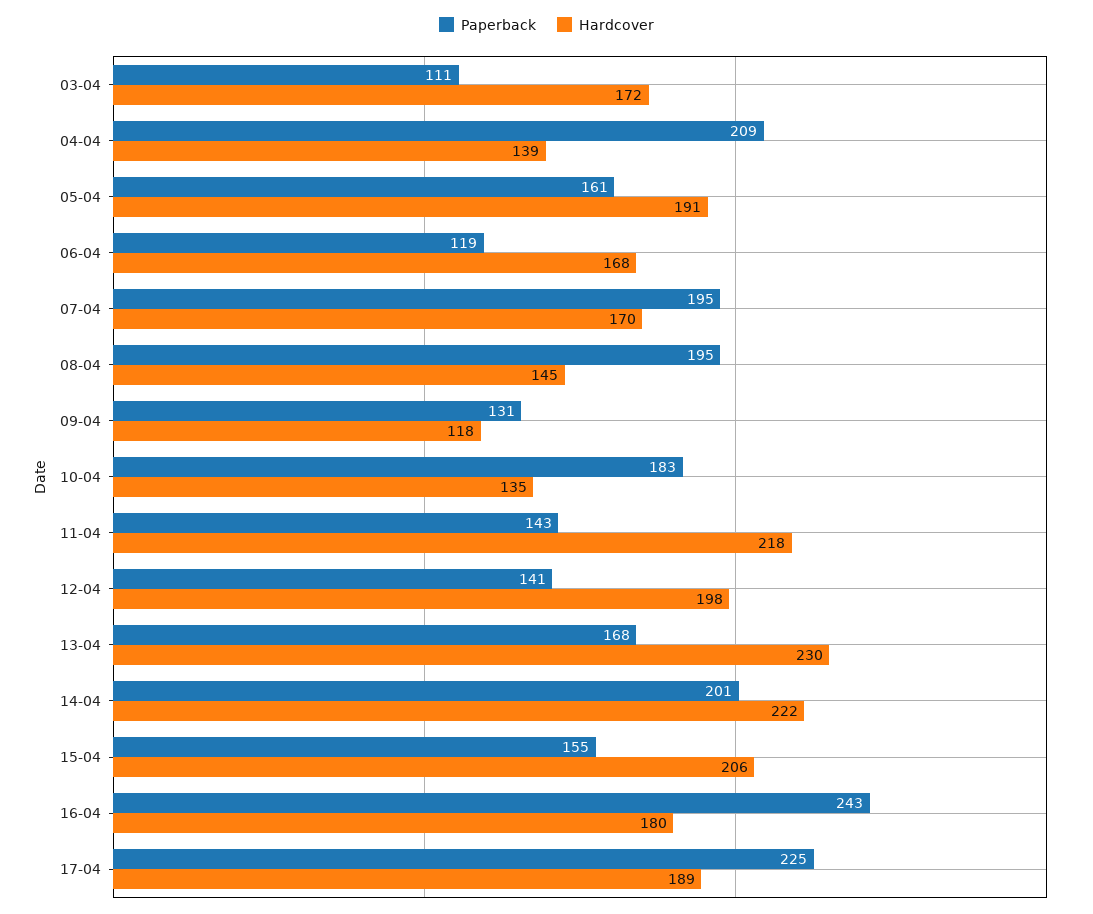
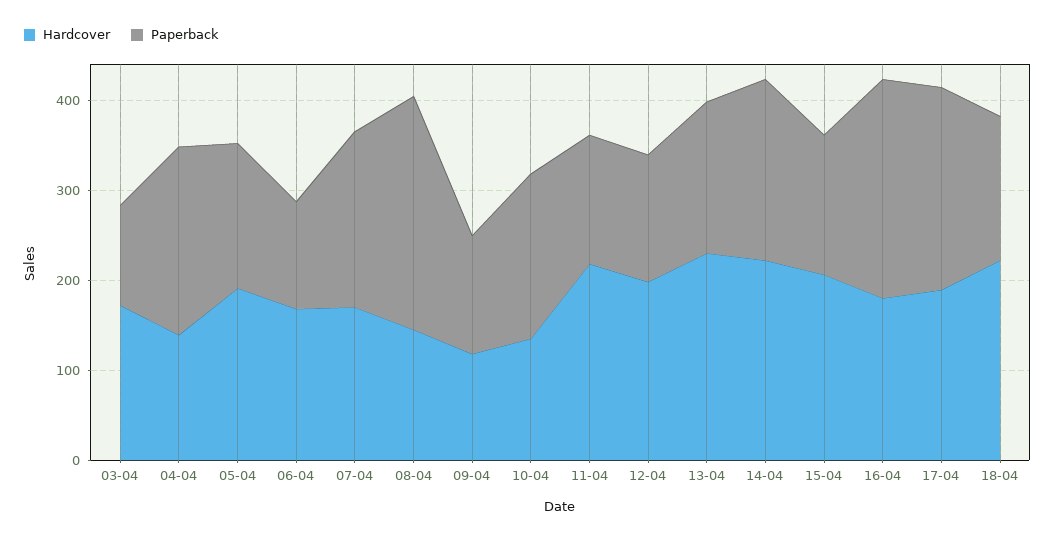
Paperback, 08-04: 195 -> 260
Hardcover, 18-04: none -> 220
Paperback, 18-04: none -> 160

